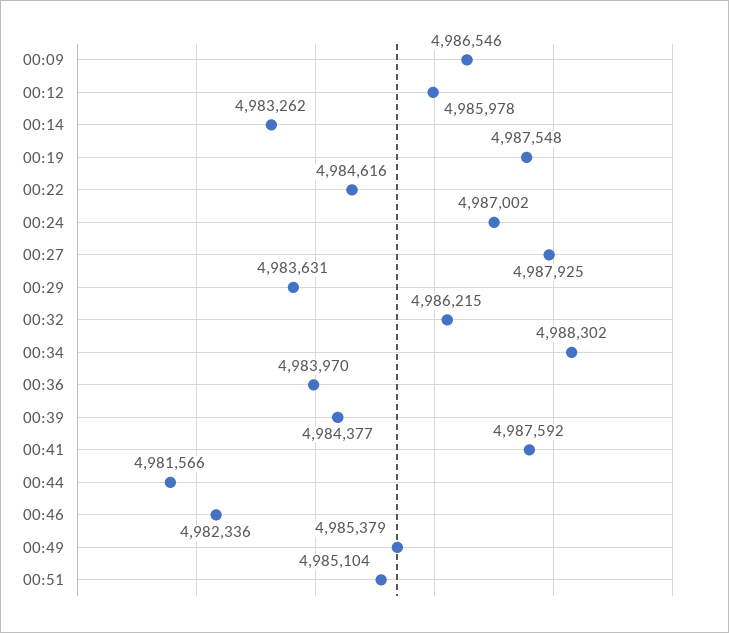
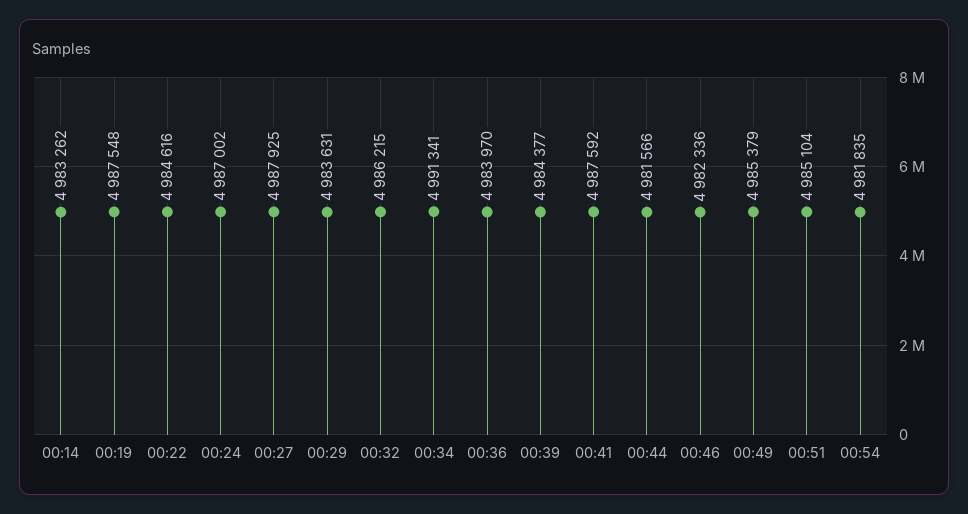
00:09: 4986546 -> none
00:12: 4985978 -> none
00:34: 4988302 -> 4991341
00:54: none -> 4981835

